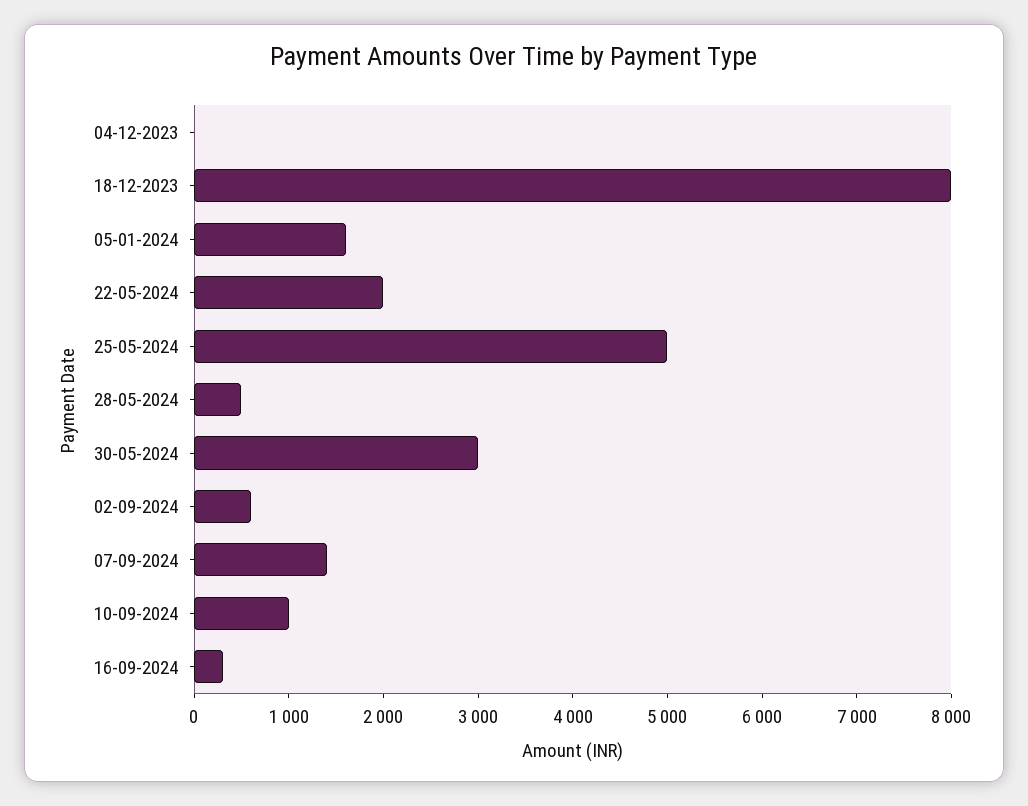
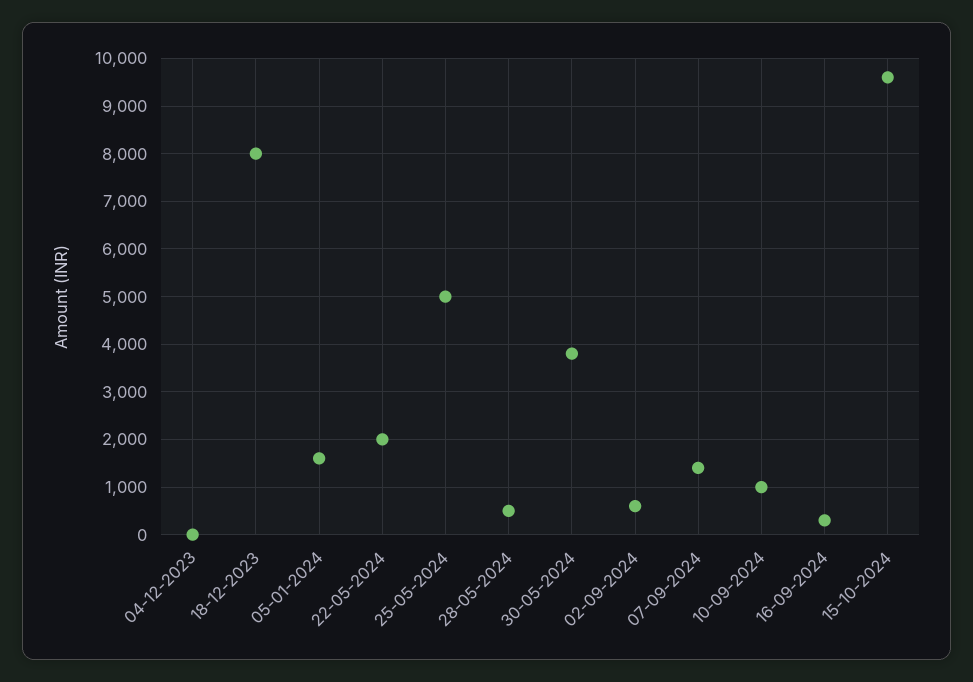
30-05-2024: 3000 -> 3800
15-10-2024: none -> 9600

